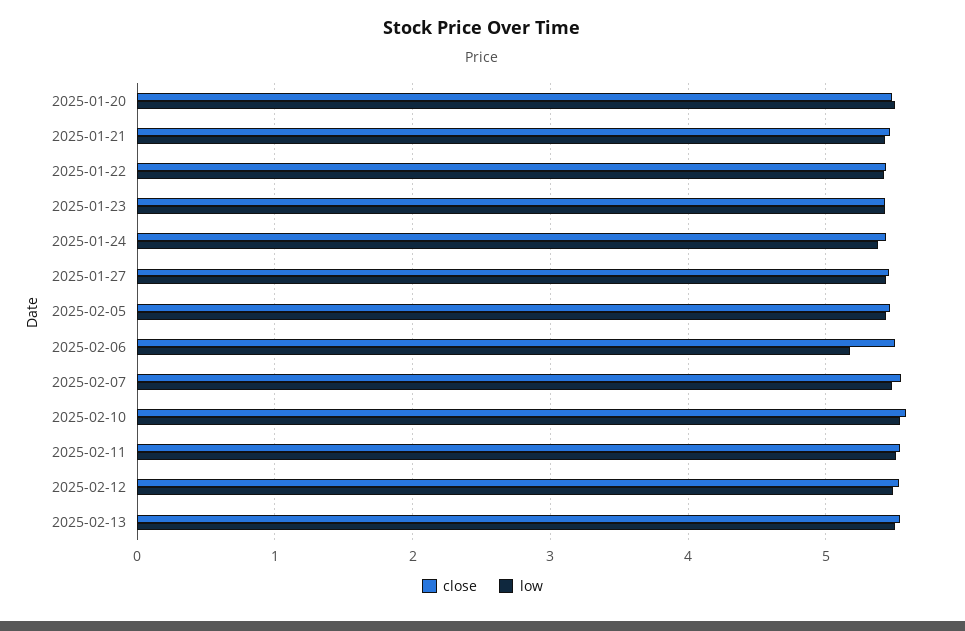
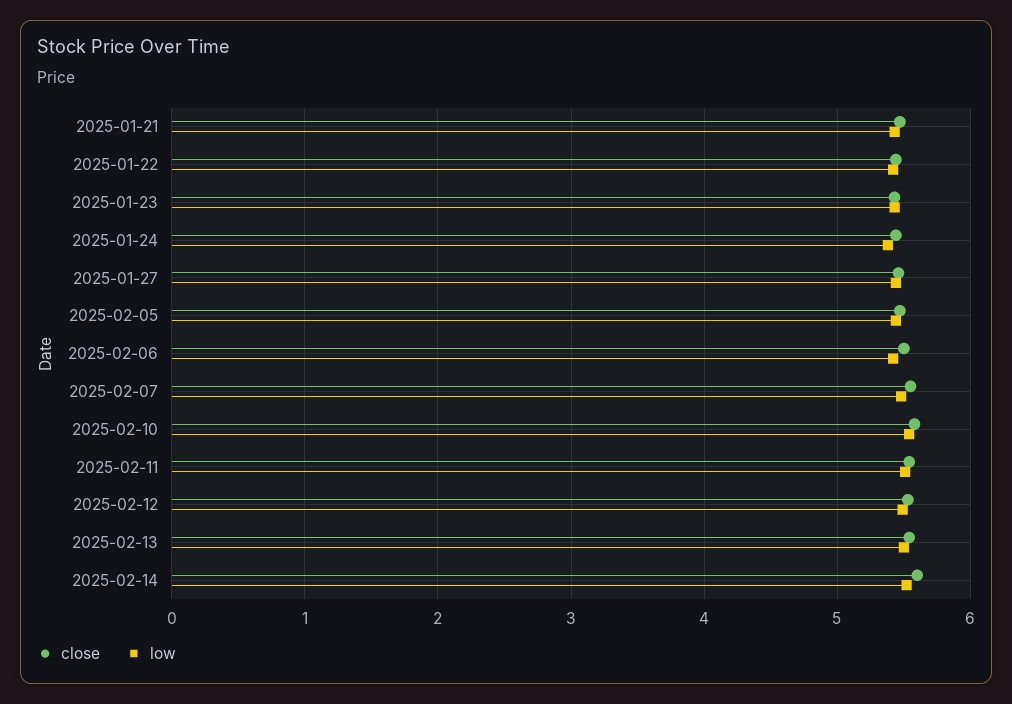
close, 2025-01-20: 5.5 -> none
low, 2025-01-20: 5.5 -> none
low, 2025-02-06: 5.2 -> 5.4
close, 2025-02-14: none -> 5.6
low, 2025-02-14: none -> 5.5

